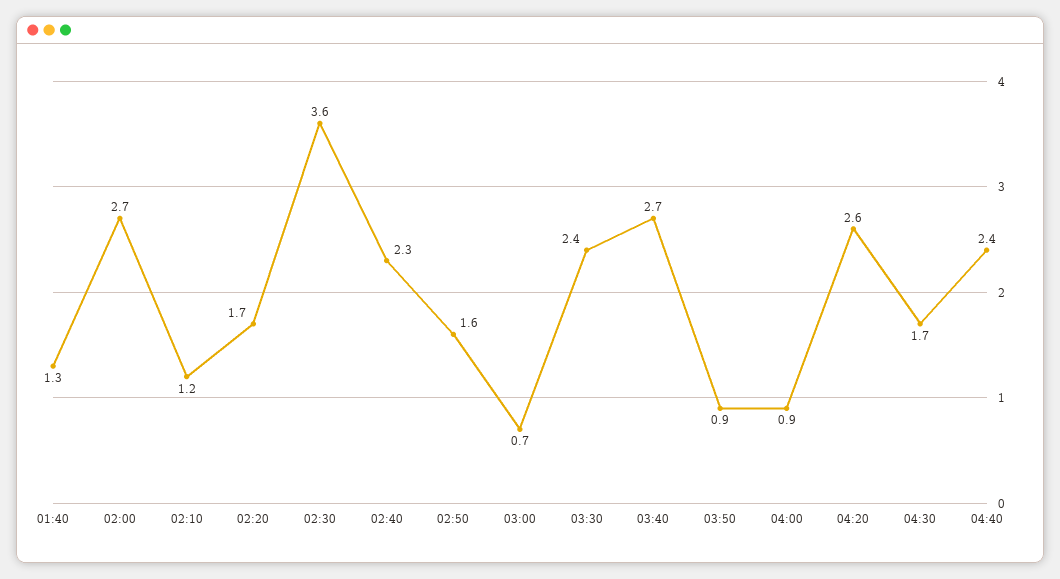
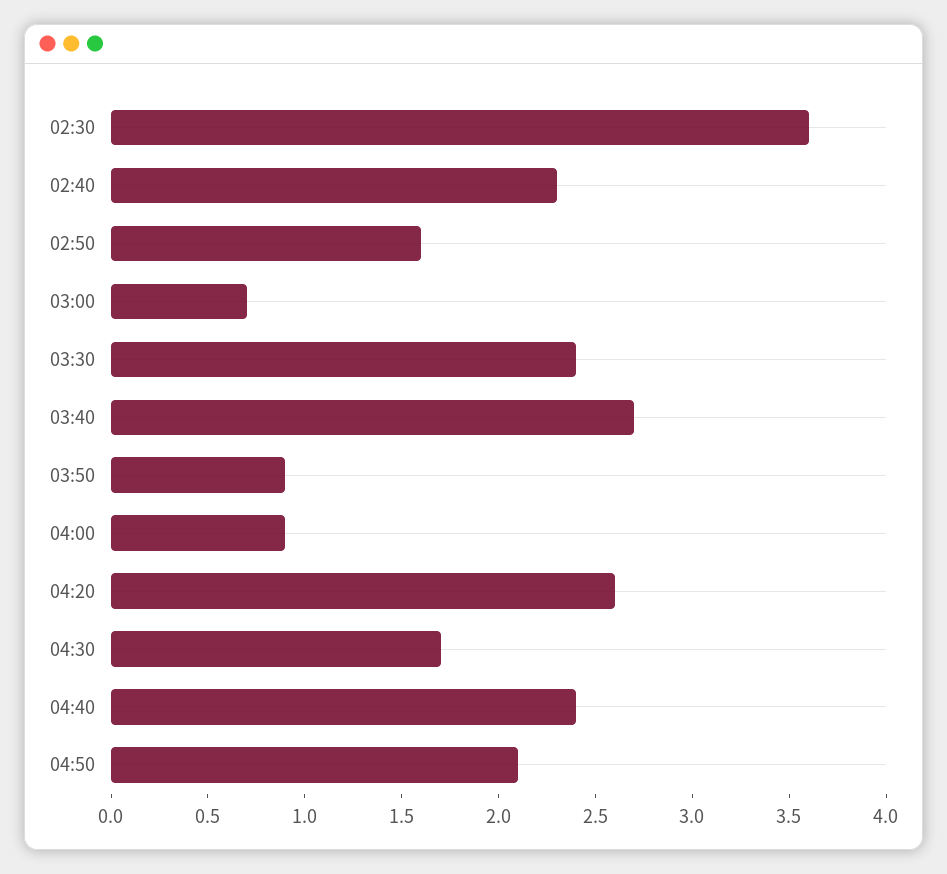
01:40: 1.3 -> none
02:00: 2.7 -> none
02:10: 1.2 -> none
02:20: 1.7 -> none
04:50: none -> 2.1

